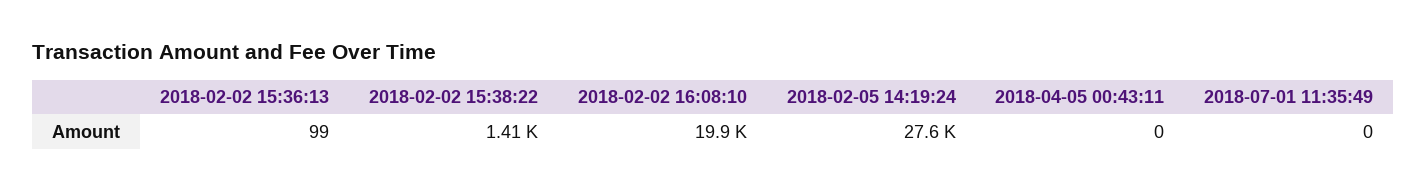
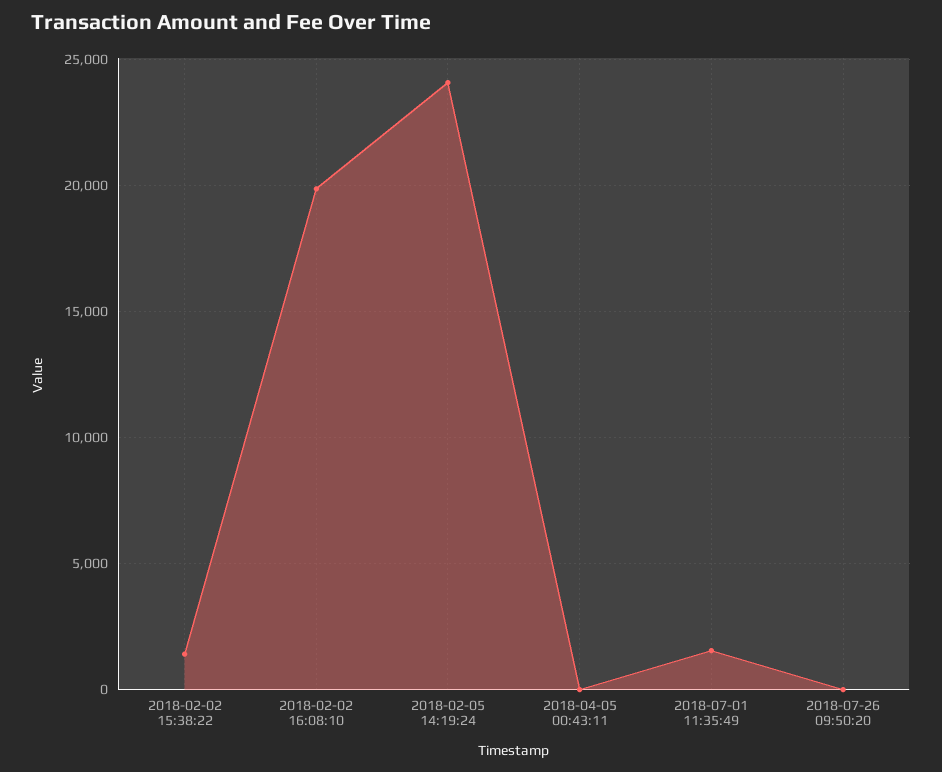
2018-02-02 15:36:13: 99 -> none
2018-02-05 14:19:24: 27600 -> 24000
2018-07-01 11:35:49: 0 -> 1500
2018-07-26 09:50:20: none -> 0

